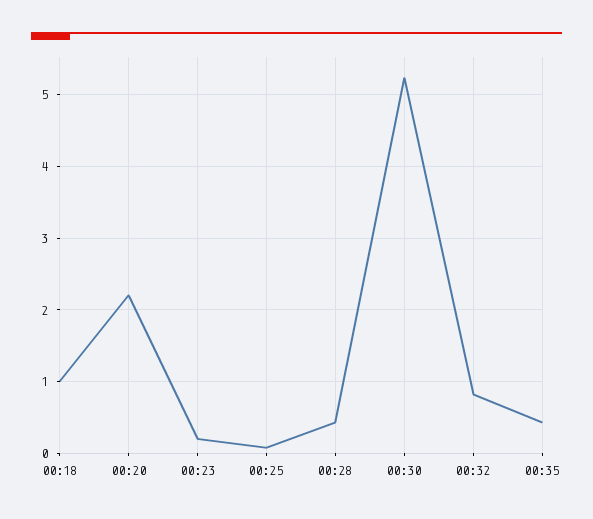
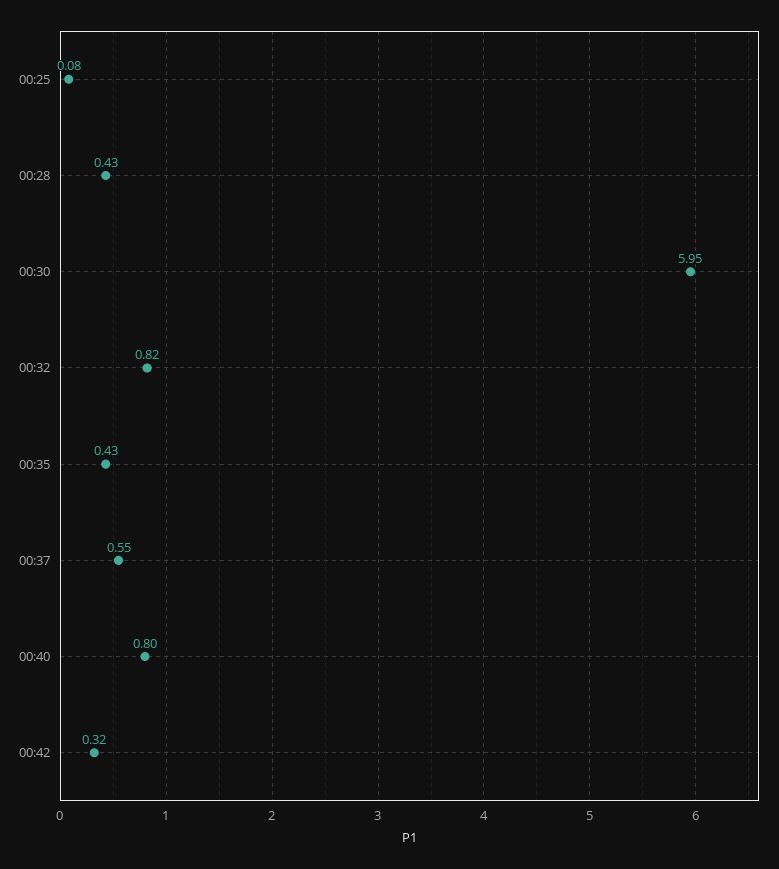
00:18: 1 -> none
00:20: 2.2 -> none
00:23: 0.2 -> none
00:30: 5.2 -> 5.95
00:37: none -> 0.55
00:40: none -> 0.8
00:42: none -> 0.32

